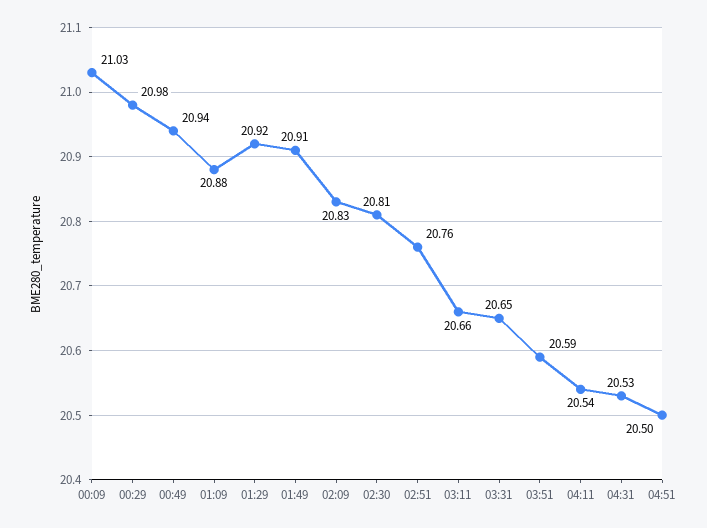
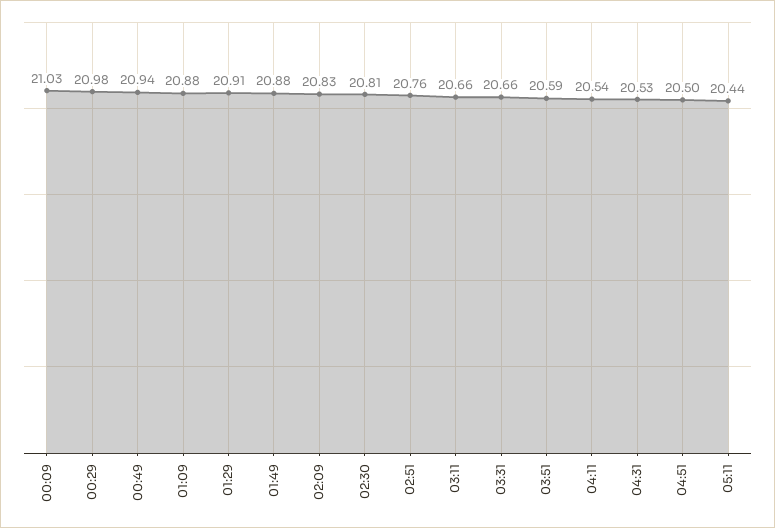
01:29: 20.92 -> 20.91
01:49: 20.91 -> 20.88
03:31: 20.65 -> 20.66
05:11: none -> 20.44

